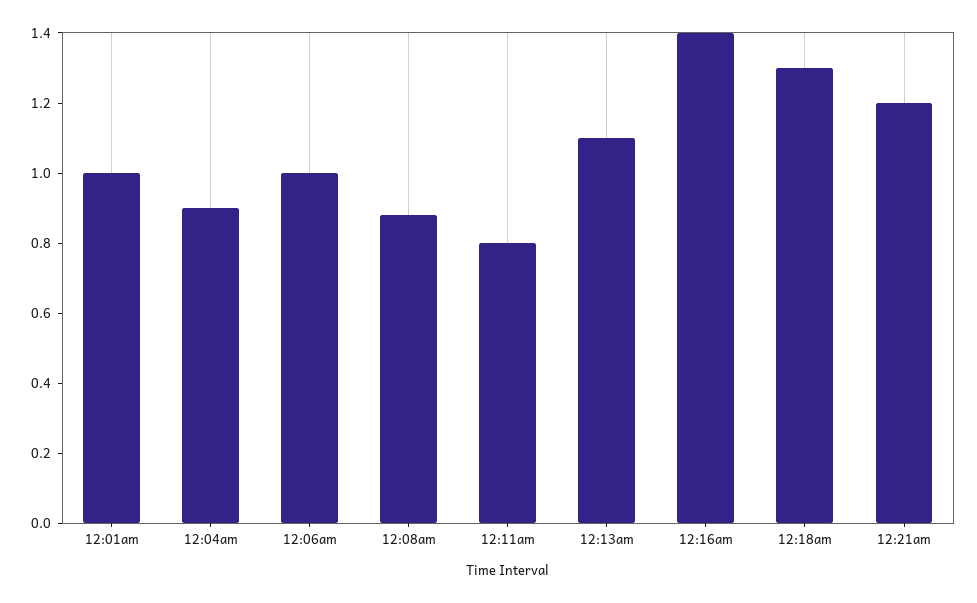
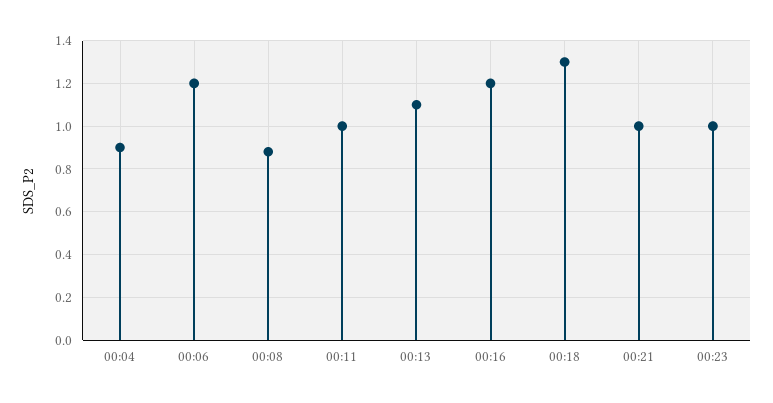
12:01am: 1 -> none
12:06am: 1 -> 1.2
12:11am: 0.8 -> 1
12:16am: 1.4 -> 1.2
12:21am: 1.2 -> 1
00:23: none -> 1

